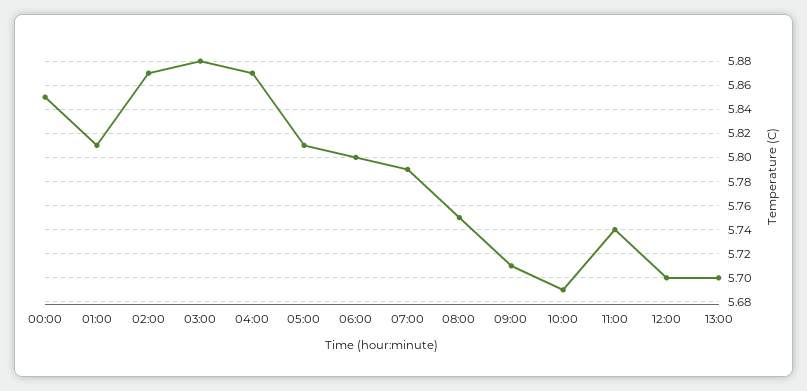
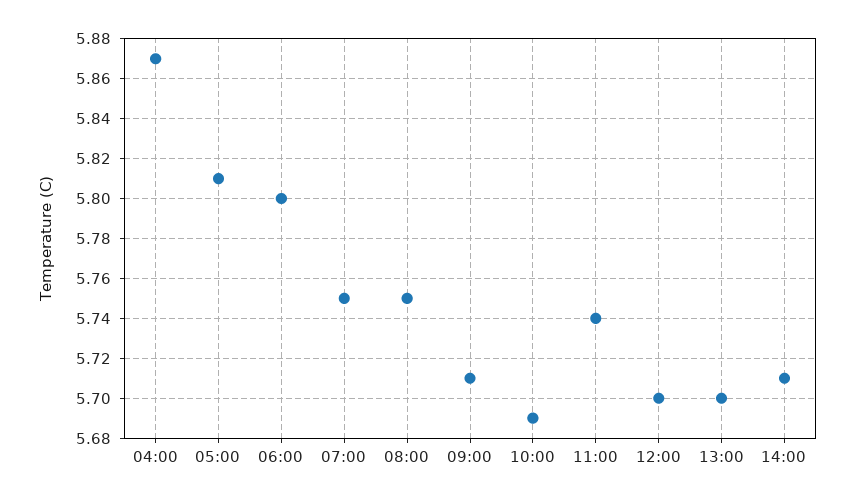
00:00: 5.85 -> none
01:00: 5.81 -> none
02:00: 5.87 -> none
03:00: 5.88 -> none
07:00: 5.79 -> 5.75
14:00: none -> 5.71

